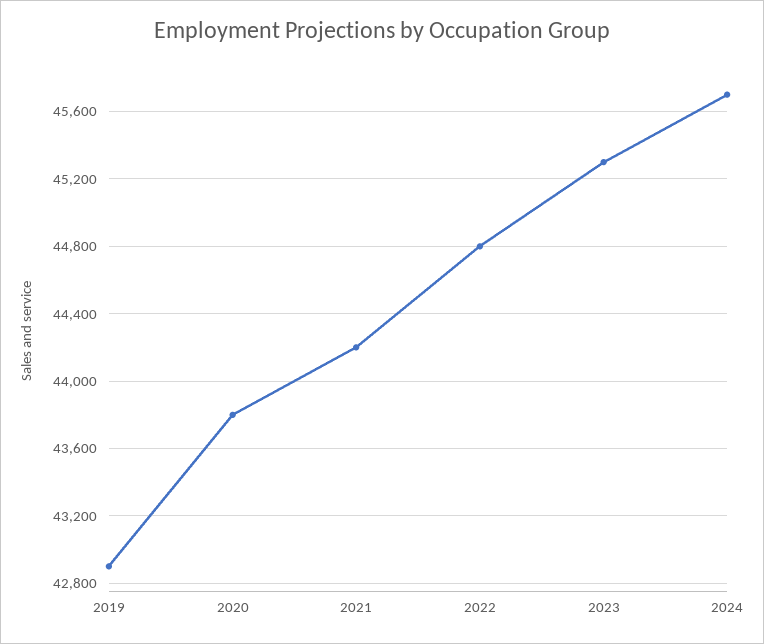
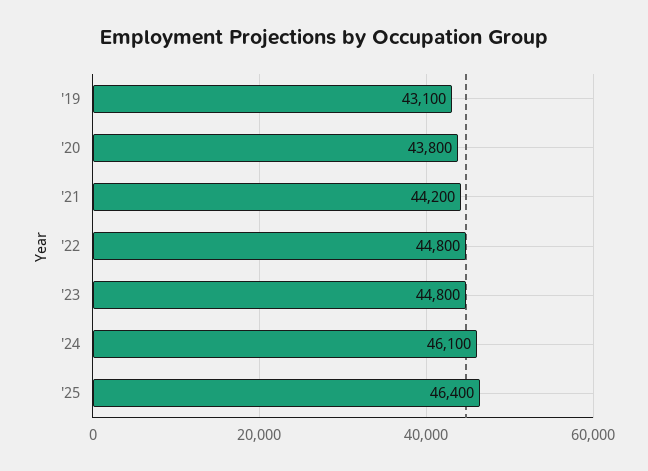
2019: 42900 -> 43100
2023: 45300 -> 44800
2024: 45700 -> 46100
'25: none -> 46400

